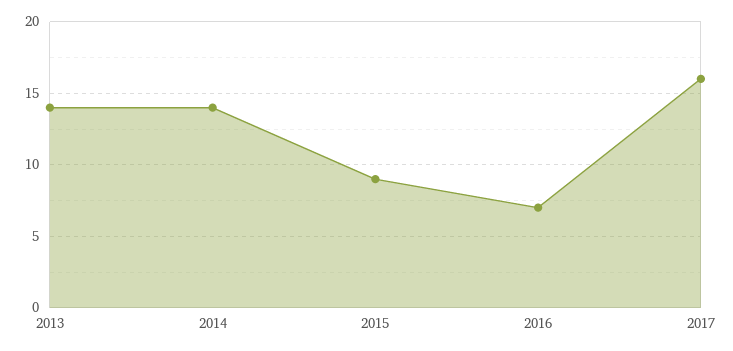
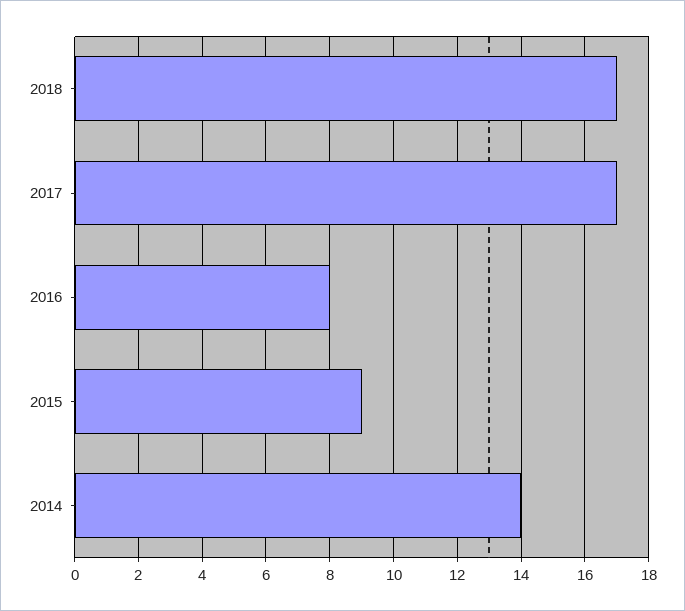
2013: 14 -> none
2016: 7 -> 8
2017: 16 -> 17
2018: none -> 17

